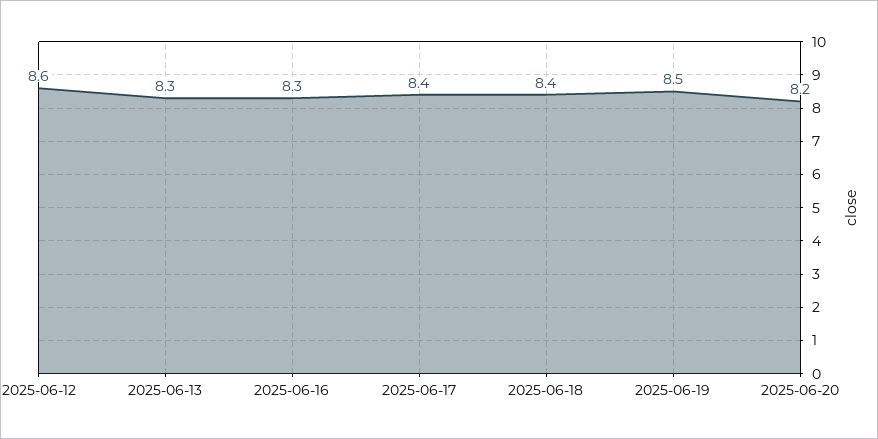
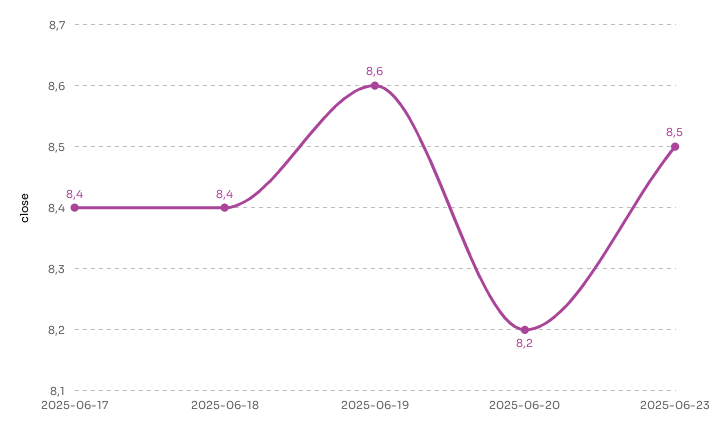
2025-06-12: 8.6 -> none
2025-06-13: 8.3 -> none
2025-06-16: 8.3 -> none
2025-06-19: 8.5 -> 8.6
2025-06-23: none -> 8.5

